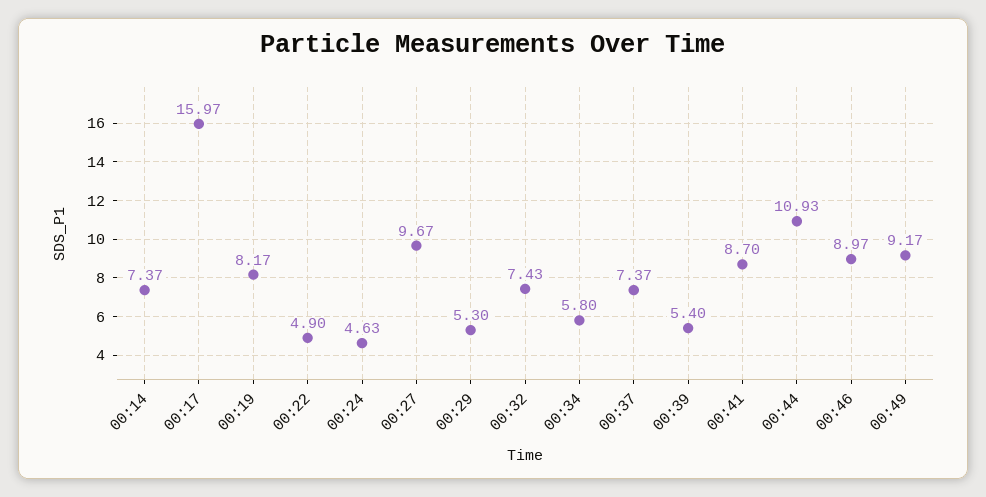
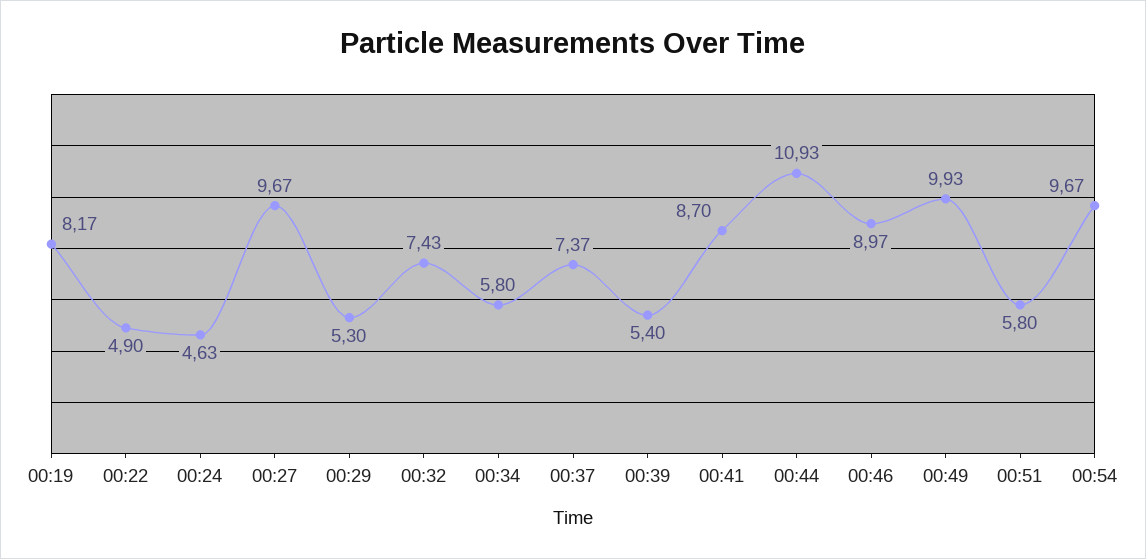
00:14: 7.37 -> none
00:17: 15.97 -> none
00:49: 9.17 -> 9.93
00:51: none -> 5.8
00:54: none -> 9.67

